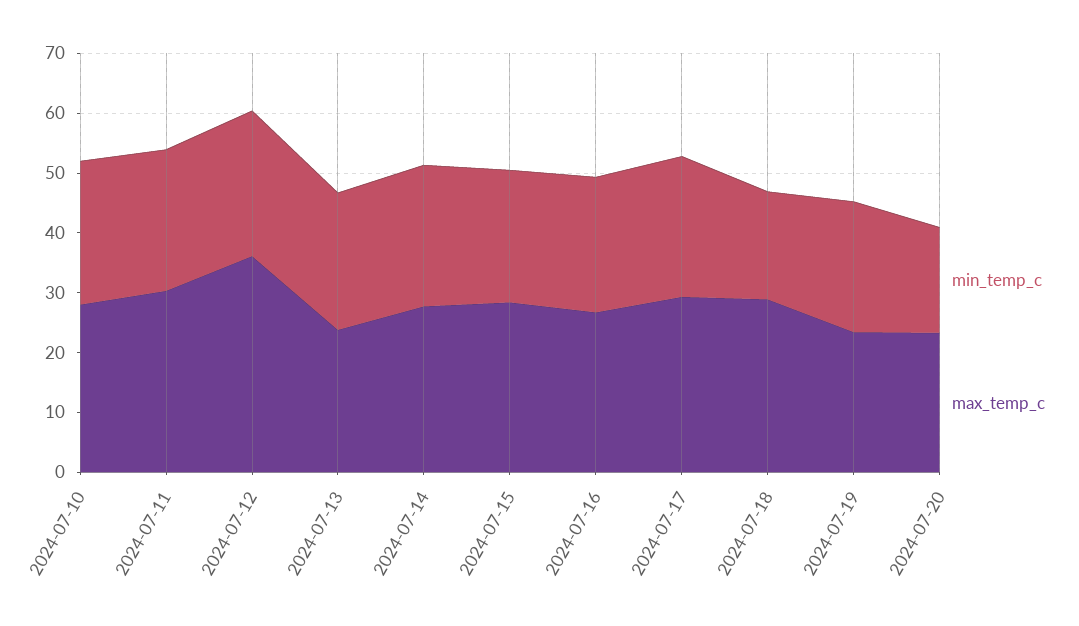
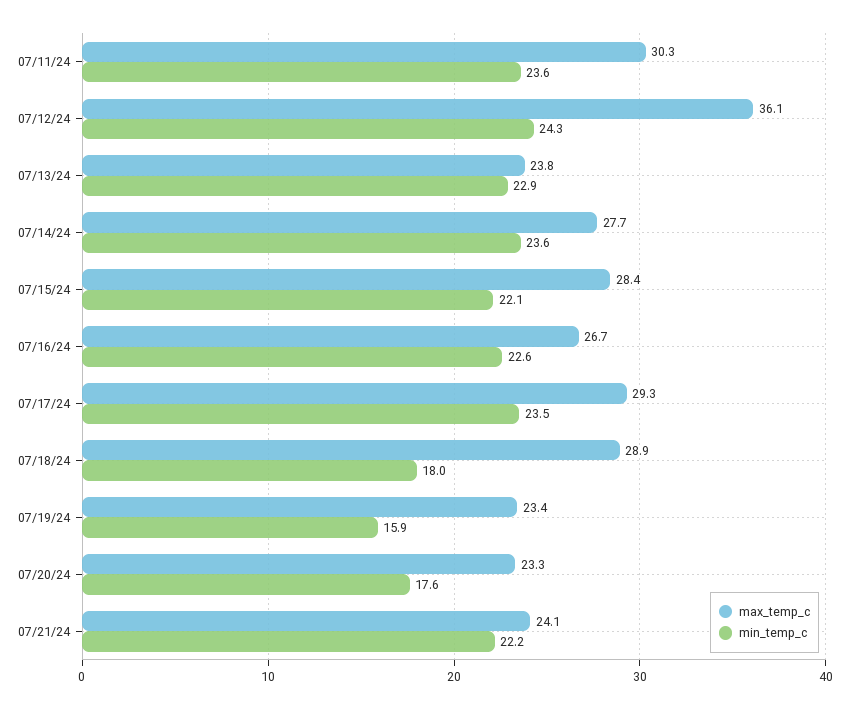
min_temp_c, 2024-07-10: 24 -> none
max_temp_c, 2024-07-10: 28 -> none
min_temp_c, 2024-07-19: 22 -> 15.9
max_temp_c, 07/21/24: none -> 24.1
min_temp_c, 07/21/24: none -> 22.2

